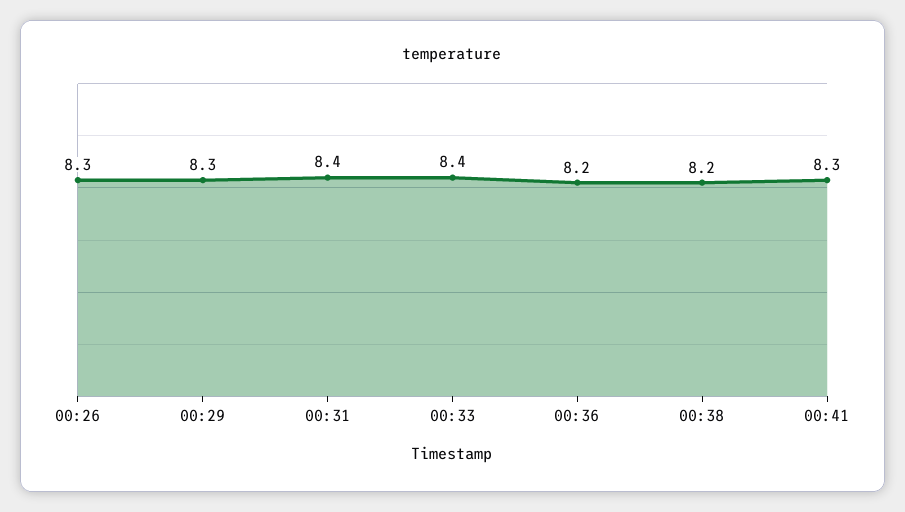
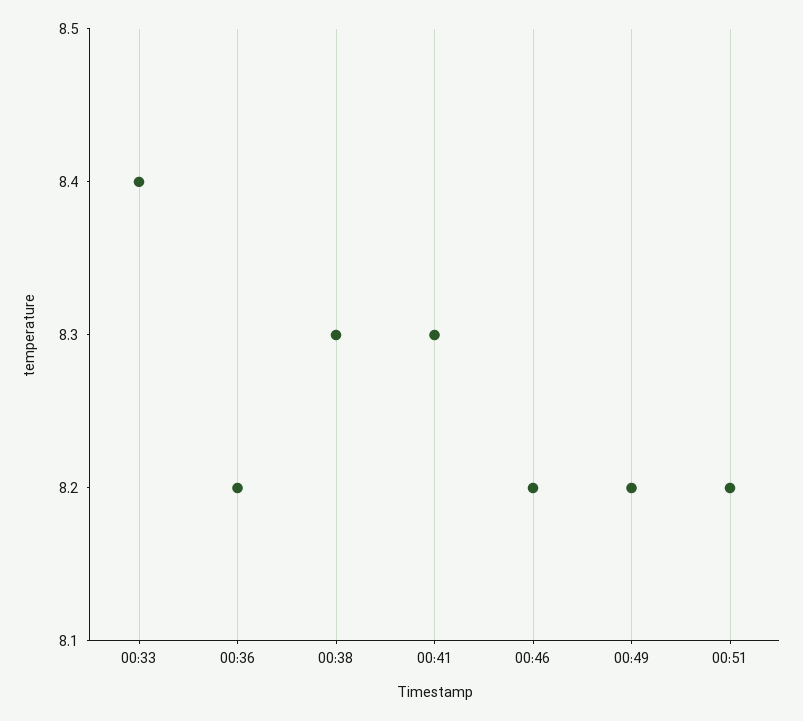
00:26: 8.3 -> none
00:29: 8.3 -> none
00:31: 8.4 -> none
00:38: 8.2 -> 8.3
00:46: none -> 8.2
00:49: none -> 8.2
00:51: none -> 8.2

